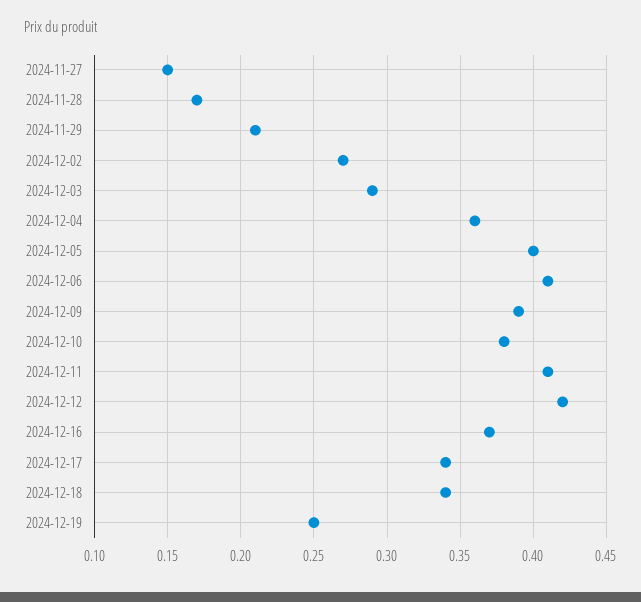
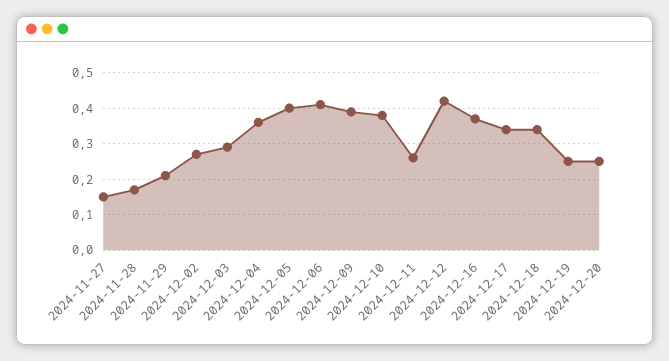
2024-12-11: 0.41 -> 0.25
2024-12-20: none -> 0.25

